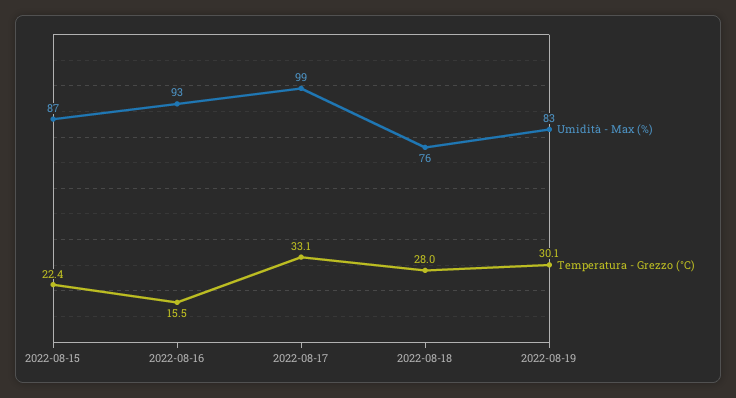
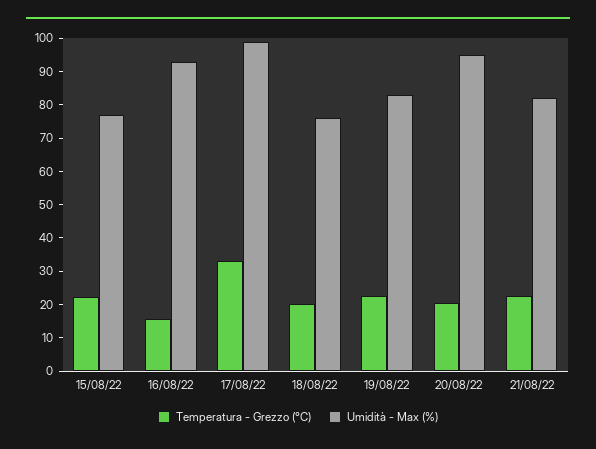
Umidità - Max (%), 2022-08-15: 87 -> 77.5
Temperatura - Grezzo (°C), 2022-08-18: 28 -> 20
Temperatura - Grezzo (°C), 2022-08-19: 30.1 -> 22.5
Temperatura - Grezzo (°C), 20/08/22: none -> 20
Umidità - Max (%), 20/08/22: none -> 95
Temperatura - Grezzo (°C), 21/08/22: none -> 22.5
Umidità - Max (%), 21/08/22: none -> 82.5

